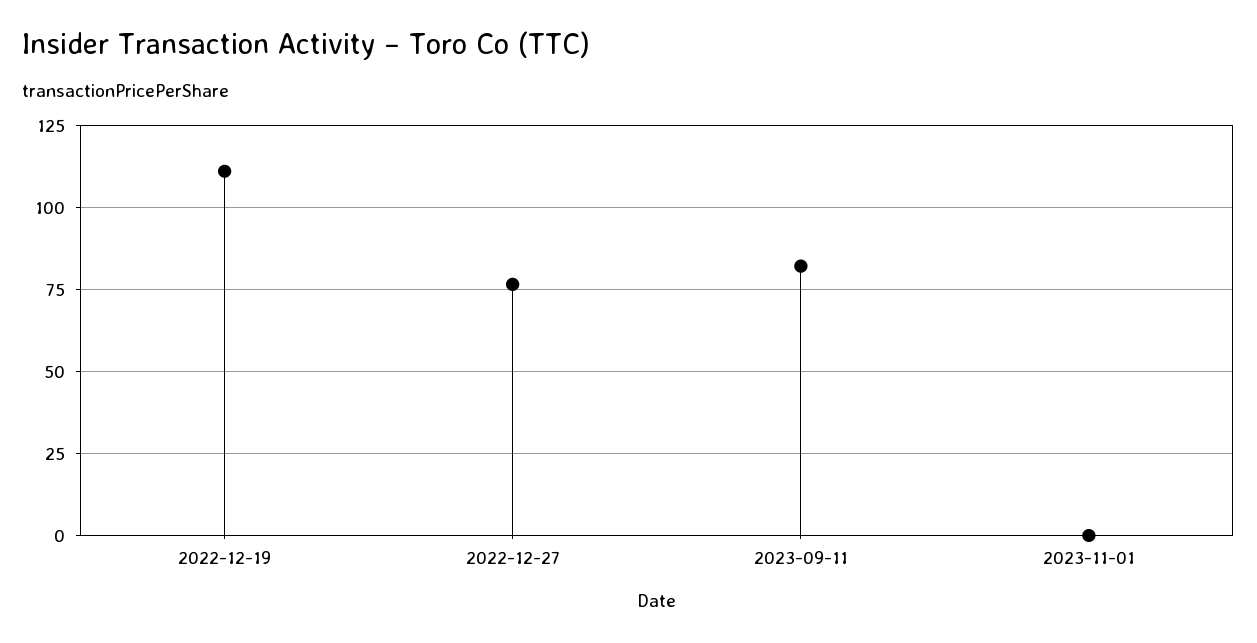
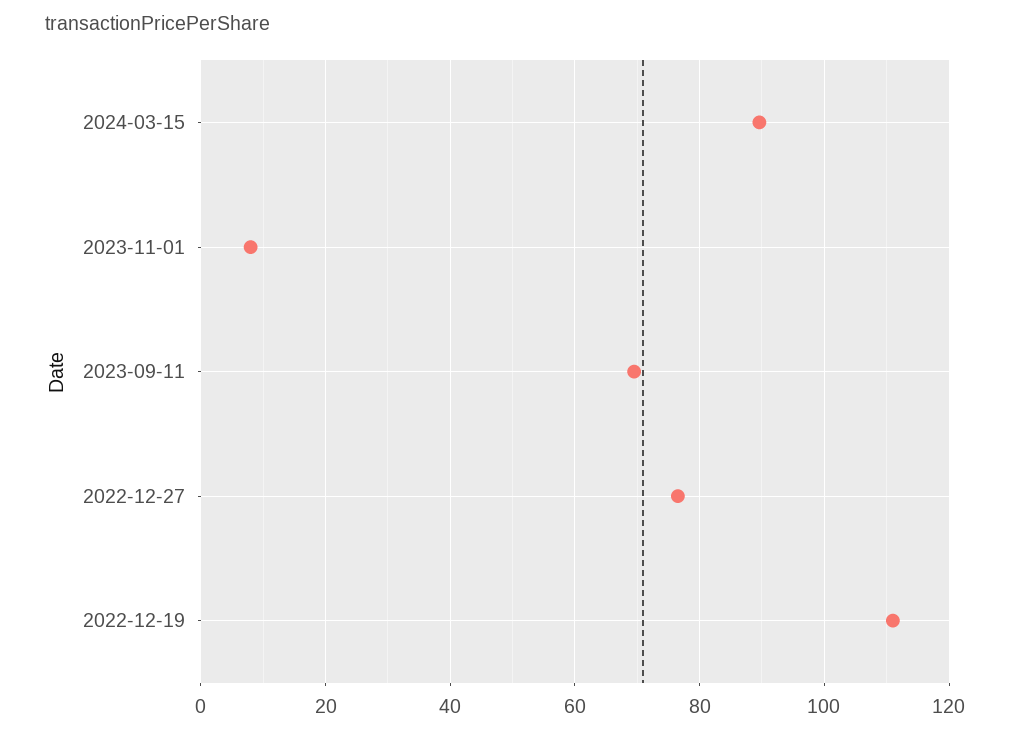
2023-09-11: 82.5 -> 70
2023-11-01: 0 -> 8
2024-03-15: none -> 90

